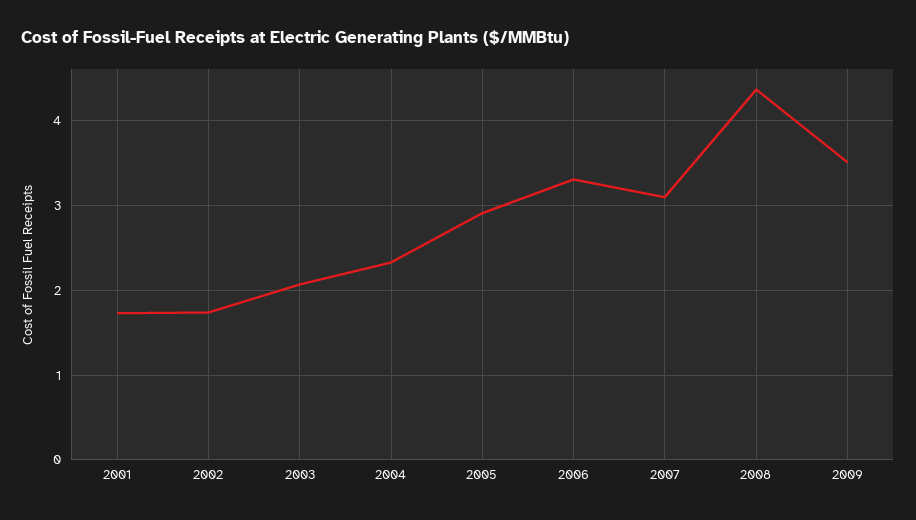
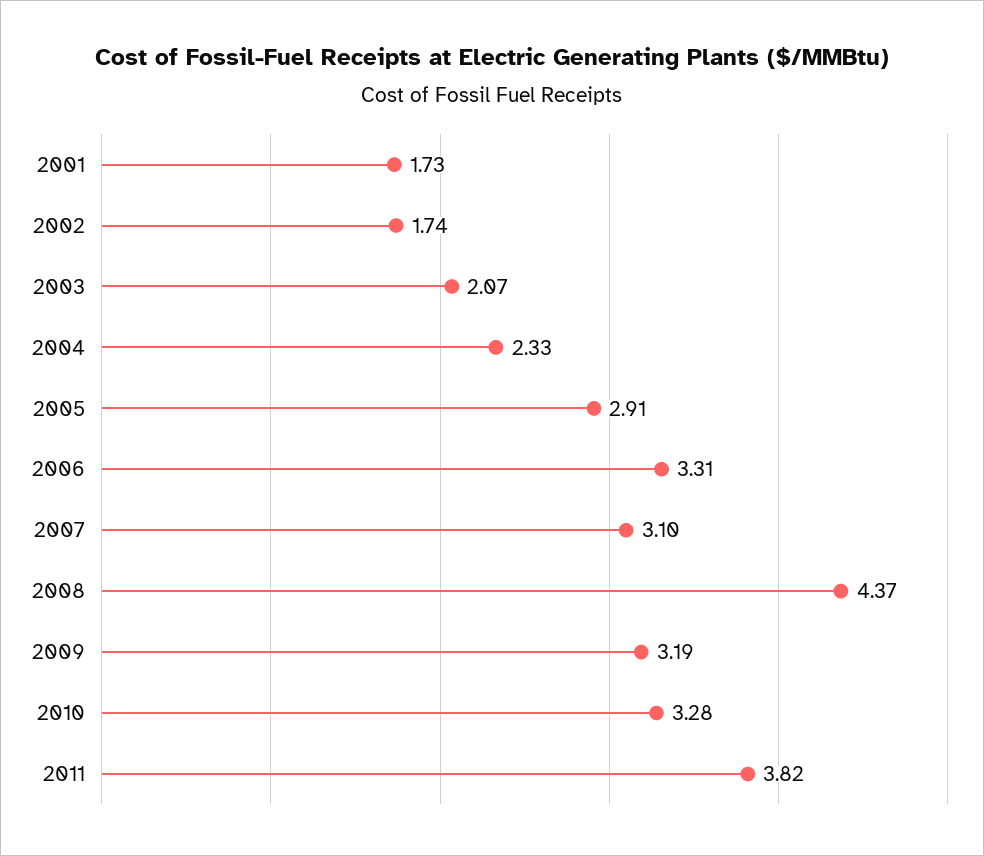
2009: 3.5 -> 3.19
2010: none -> 3.28
2011: none -> 3.82

